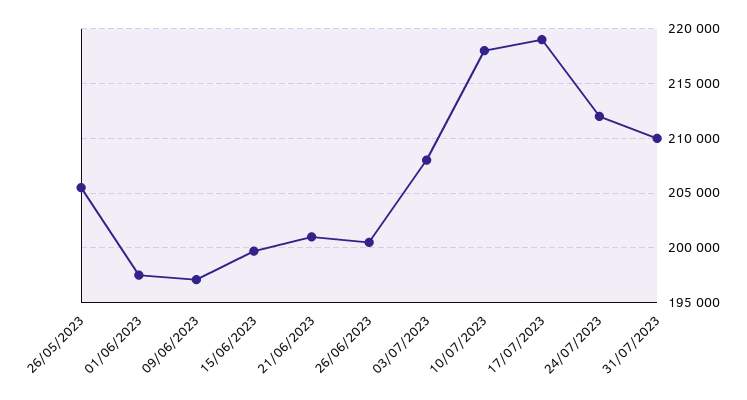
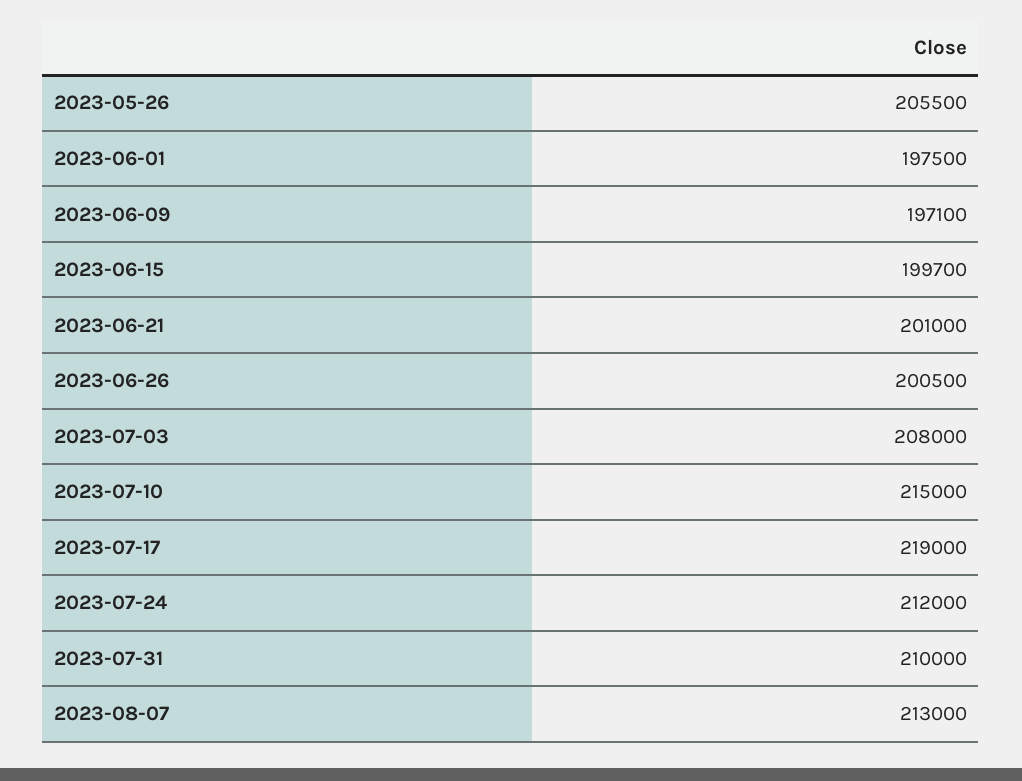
10/07/2023: 218000 -> 215000
2023-08-07: none -> 213000

